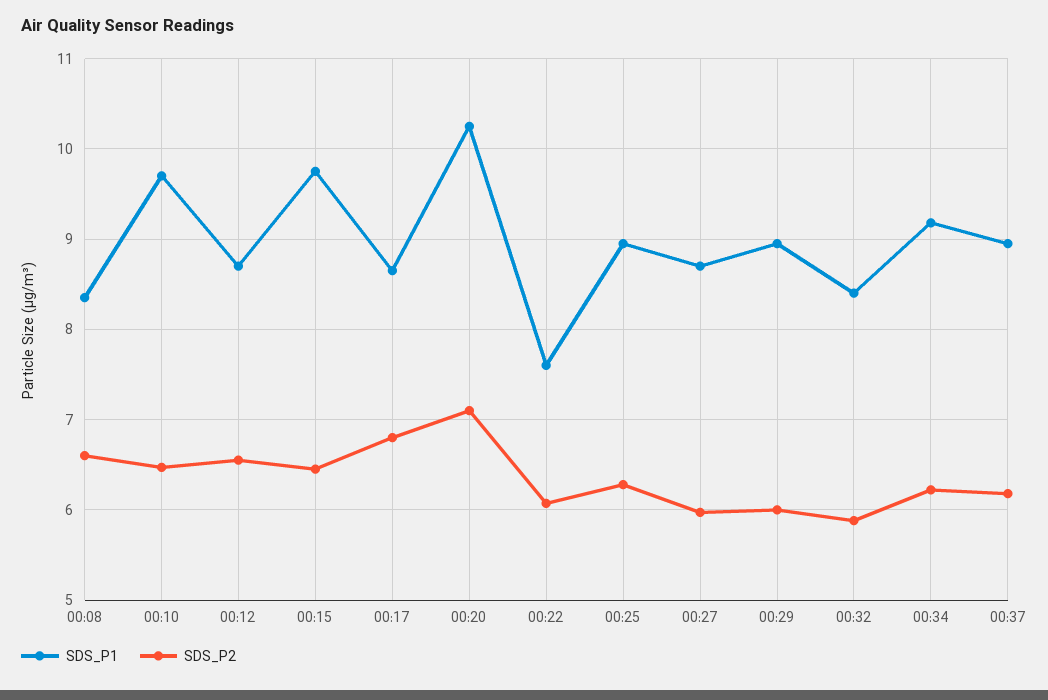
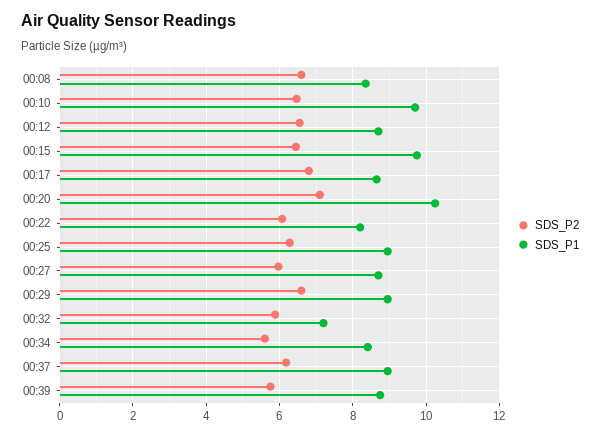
SDS_P1, 00:22: 7.6 -> 8.2
SDS_P2, 00:29: 6 -> 6.6
SDS_P1, 00:32: 8.4 -> 7.2
SDS_P1, 00:34: 9.2 -> 8.4
SDS_P2, 00:34: 6.2 -> 5.6
SDS_P2, 00:39: none -> 5.8
SDS_P1, 00:39: none -> 8.8

